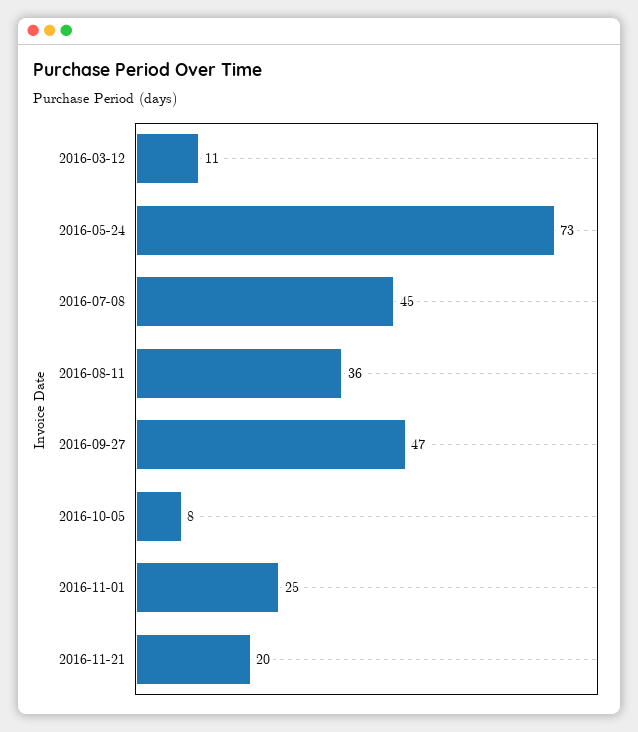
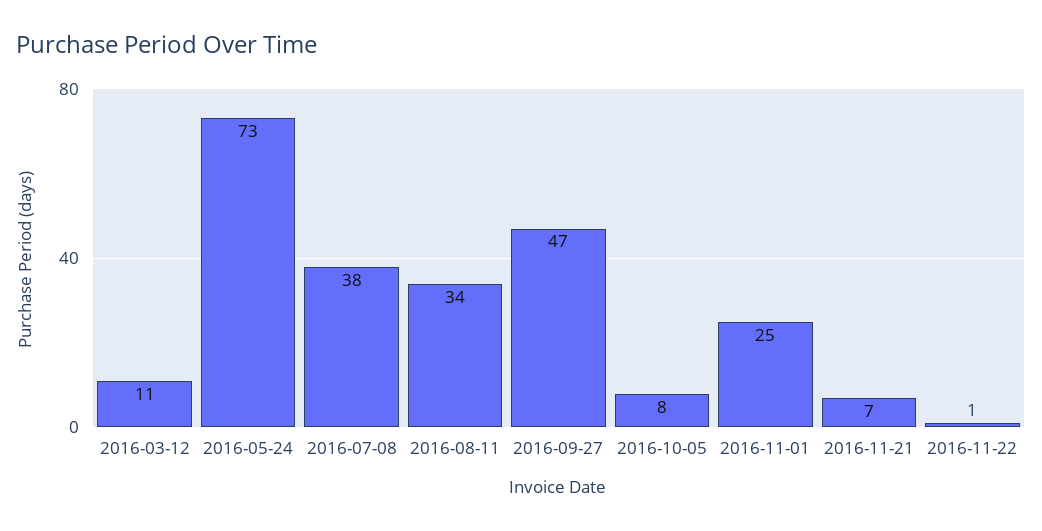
2016-07-08: 45 -> 38
2016-08-11: 36 -> 34
2016-11-21: 20 -> 7
2016-11-22: none -> 1

